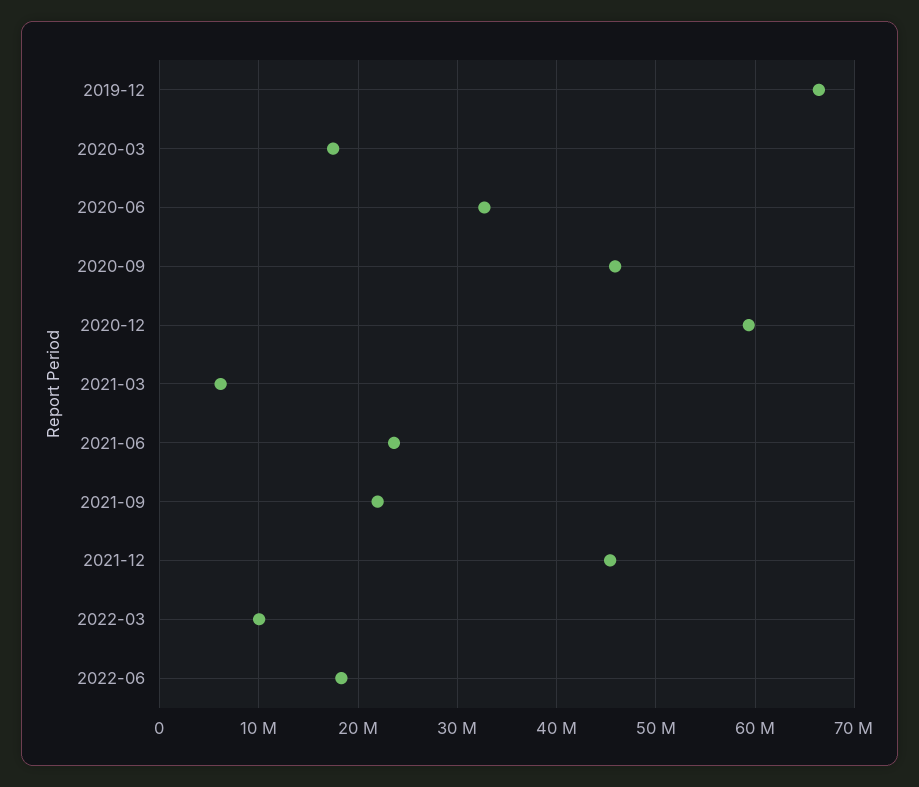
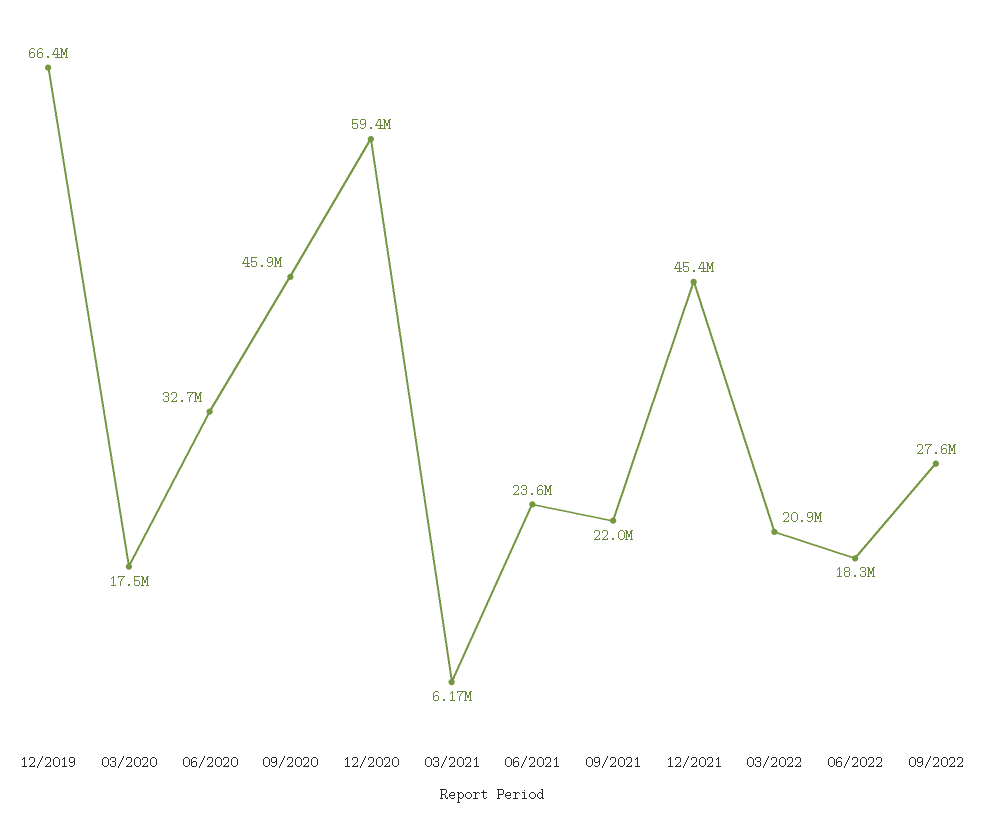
2022-03: 10000000 -> 20900000
09/2022: none -> 27600000

